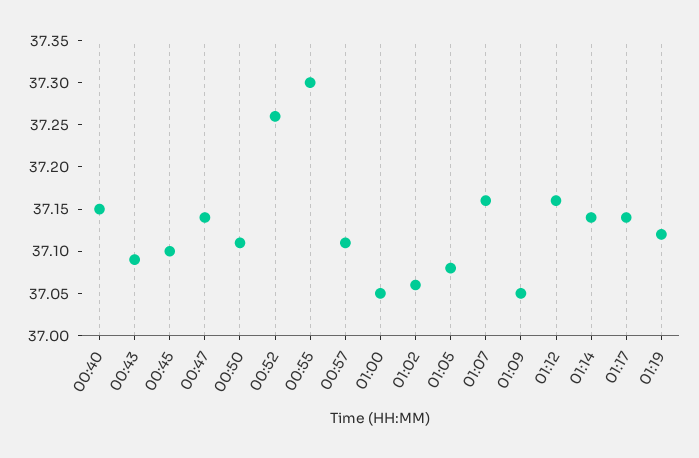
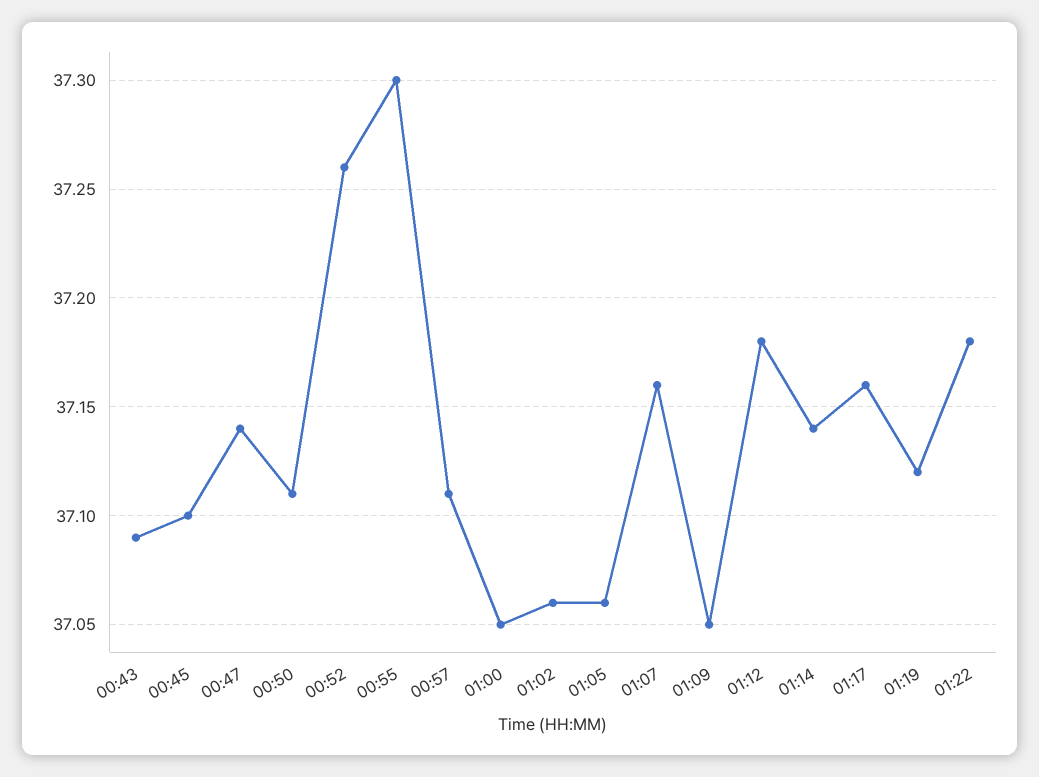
00:40: 37.15 -> none
01:05: 37.08 -> 37.06
01:12: 37.16 -> 37.18
01:17: 37.14 -> 37.16
01:22: none -> 37.18

